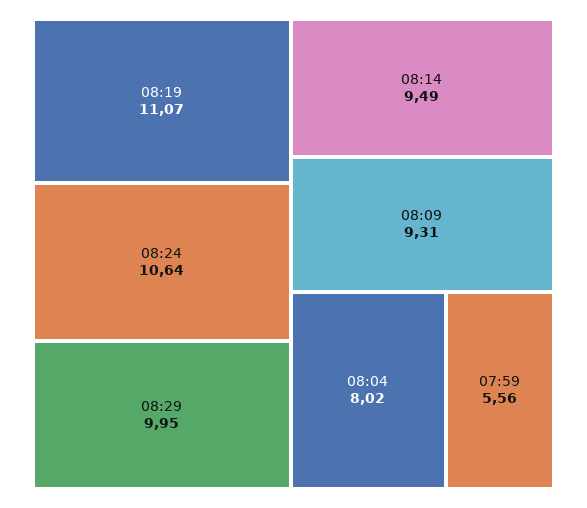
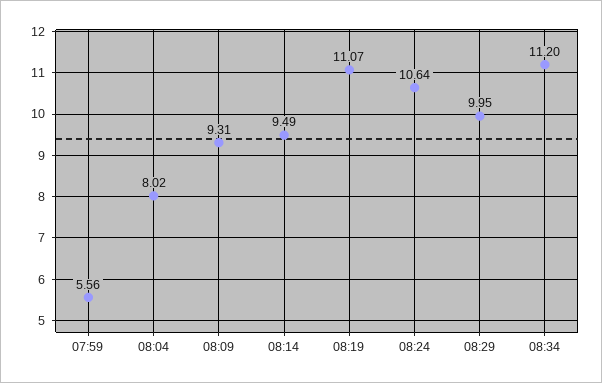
08:34: none -> 11.2

